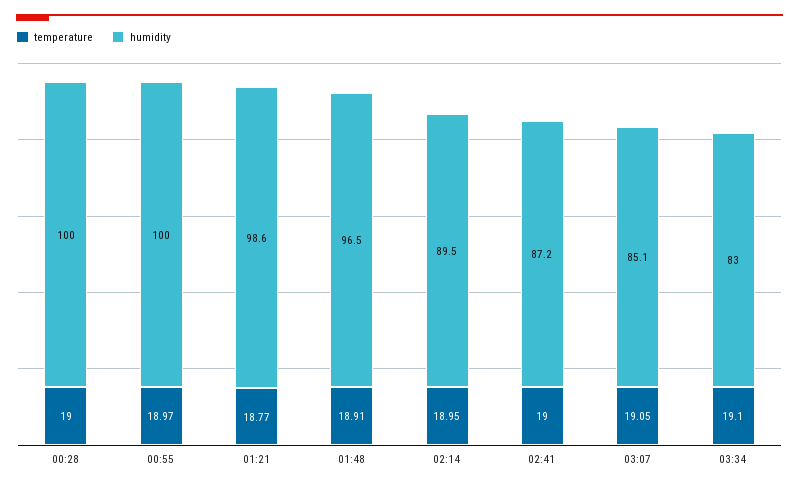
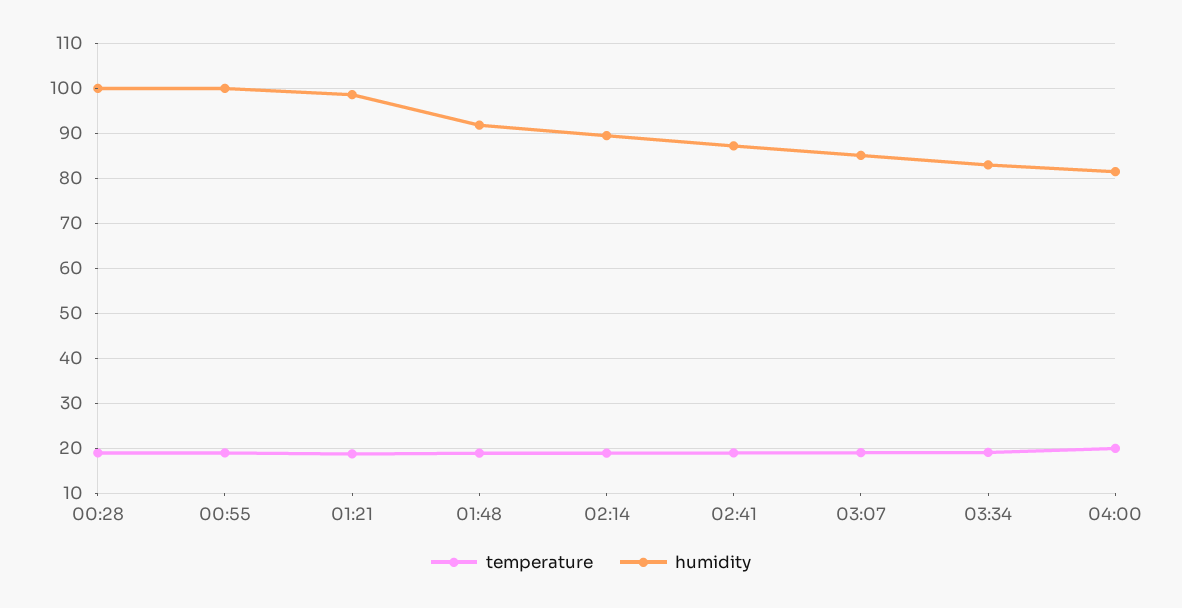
humidity, 01:48: 96.5 -> 92
temperature, 04:00: none -> 20
humidity, 04:00: none -> 82

